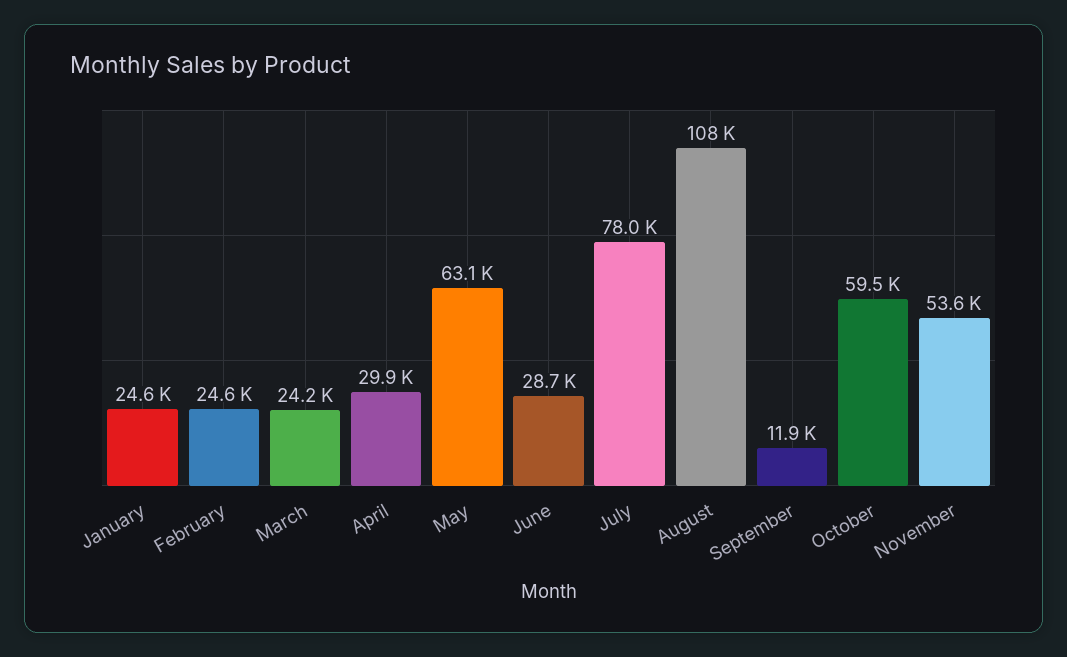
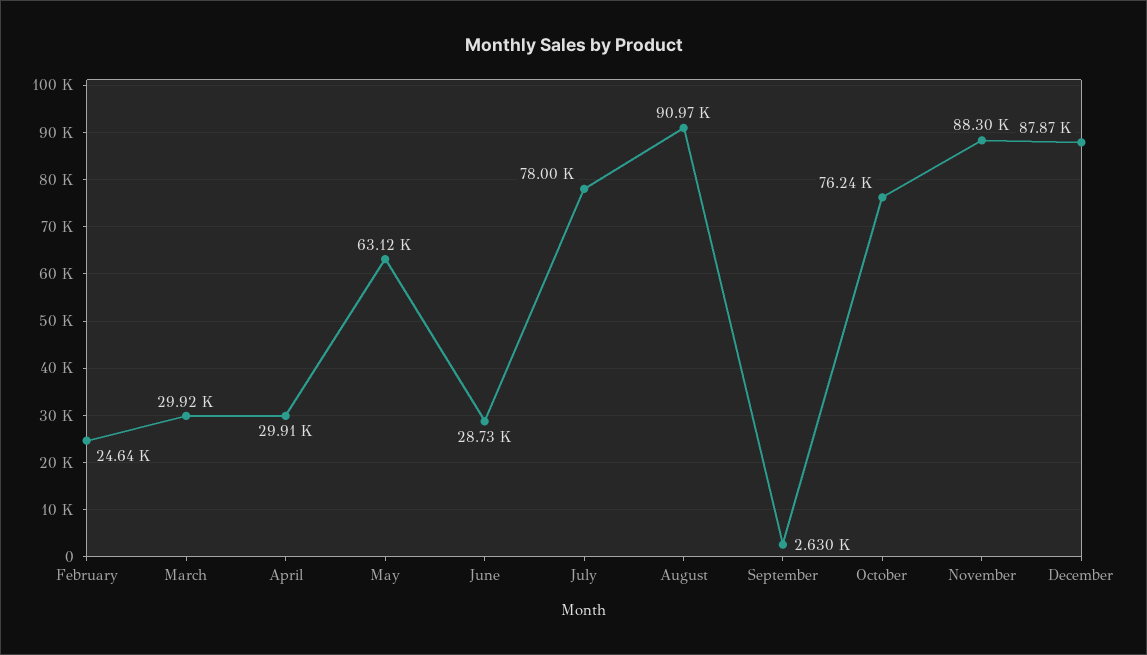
January: 24600 -> none
March: 24200 -> 29920
August: 108000 -> 90970
September: 11900 -> 2630
October: 59500 -> 76240
November: 53600 -> 88300
December: none -> 87870

